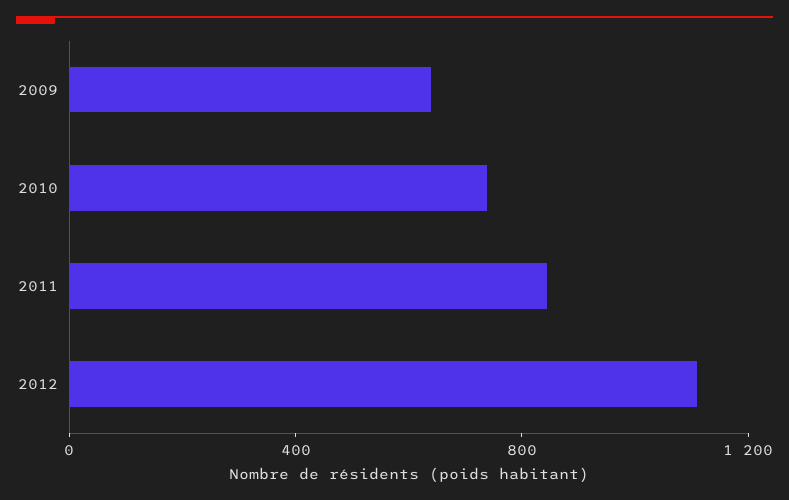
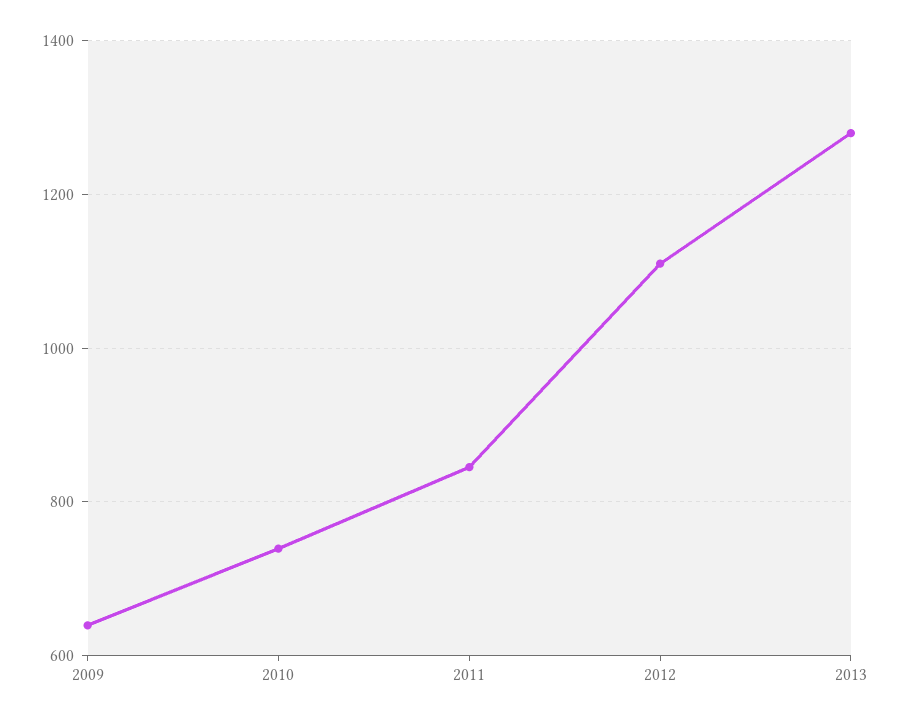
2013: none -> 1280

